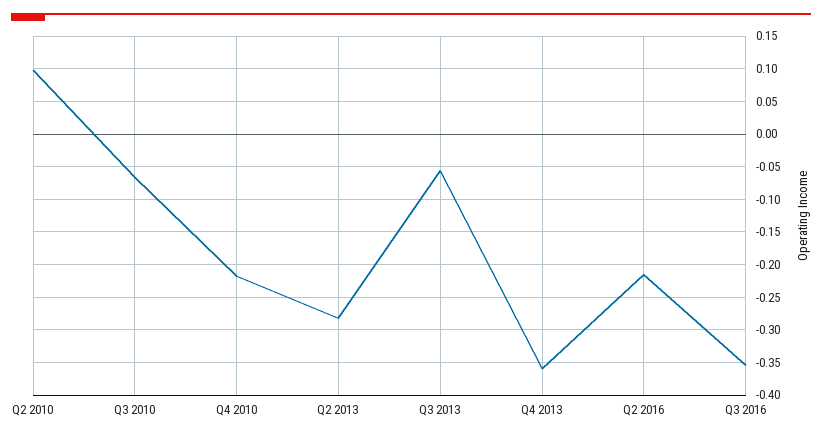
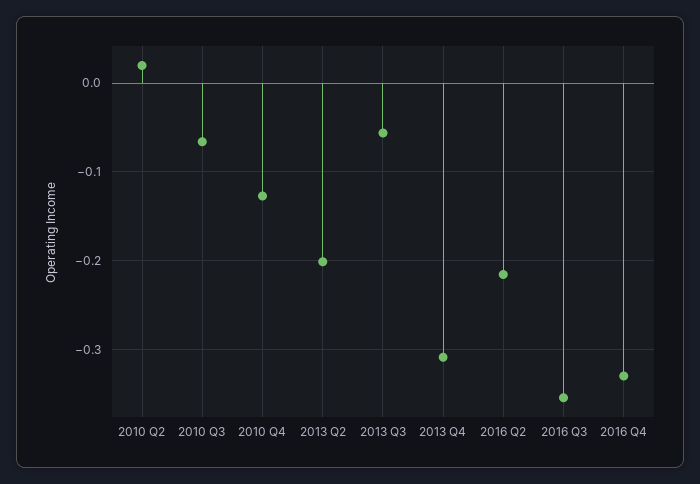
Q2 2010: 0.1 -> 0.02
Q4 2010: -0.22 -> -0.13
Q2 2013: -0.28 -> -0.2
Q4 2013: -0.36 -> -0.31
2016 Q4: none -> -0.33

